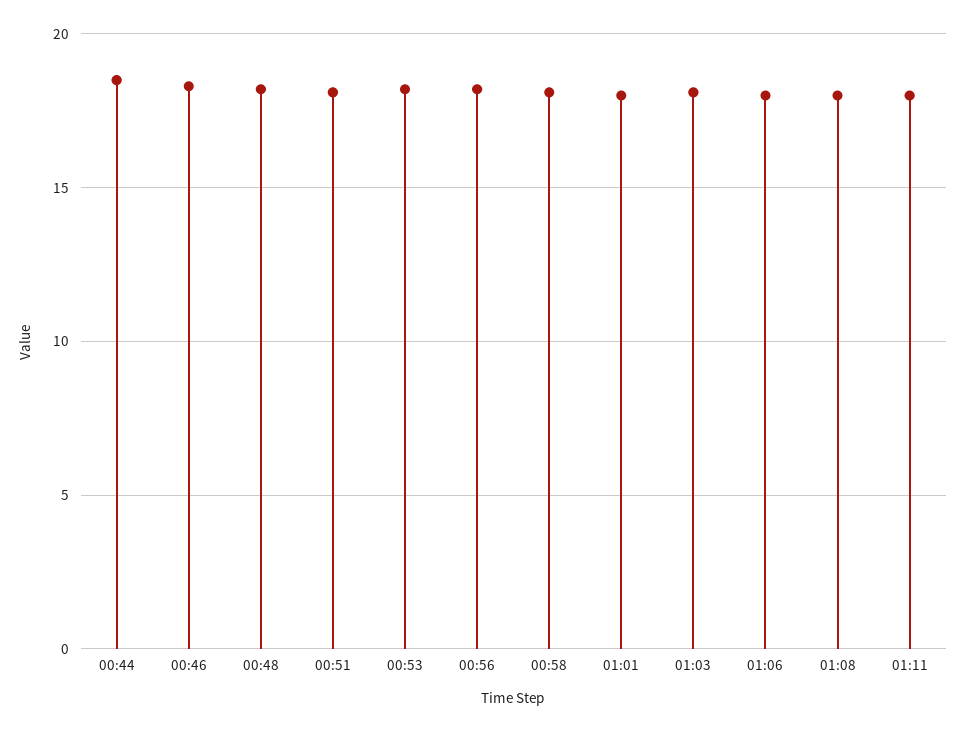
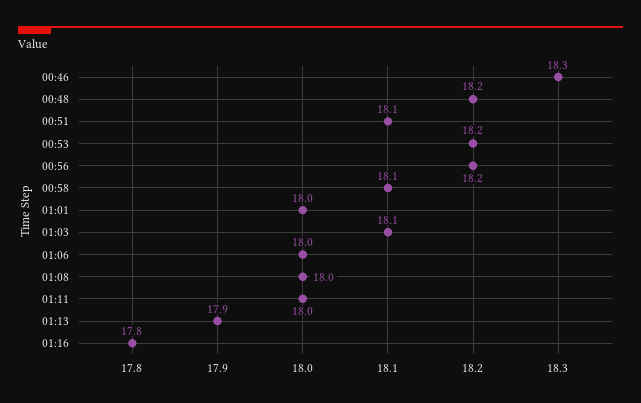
00:44: 18.5 -> none
01:13: none -> 17.9
01:16: none -> 17.8

